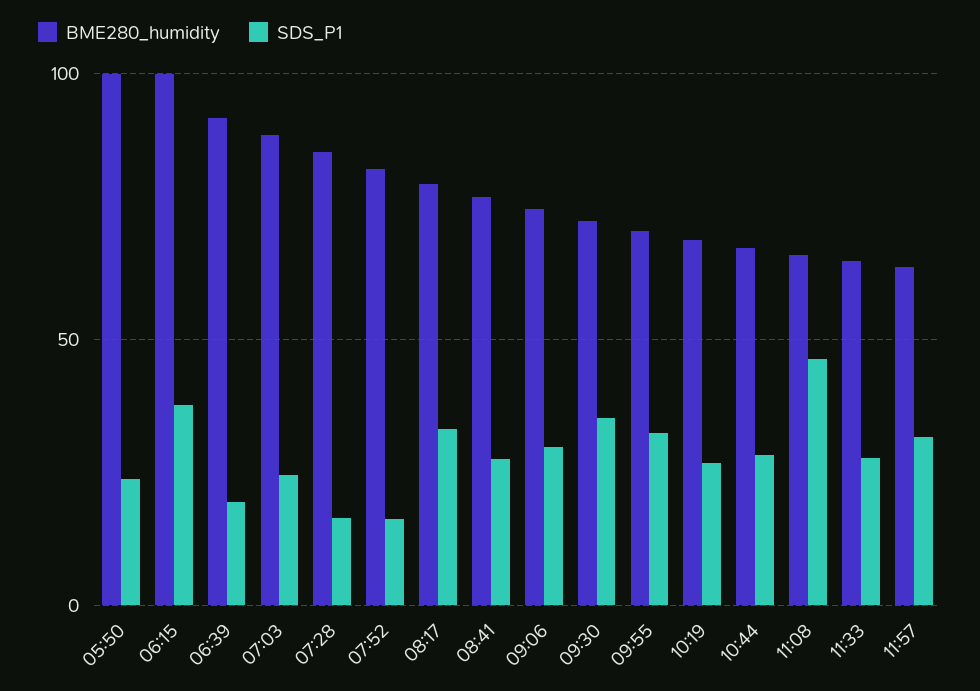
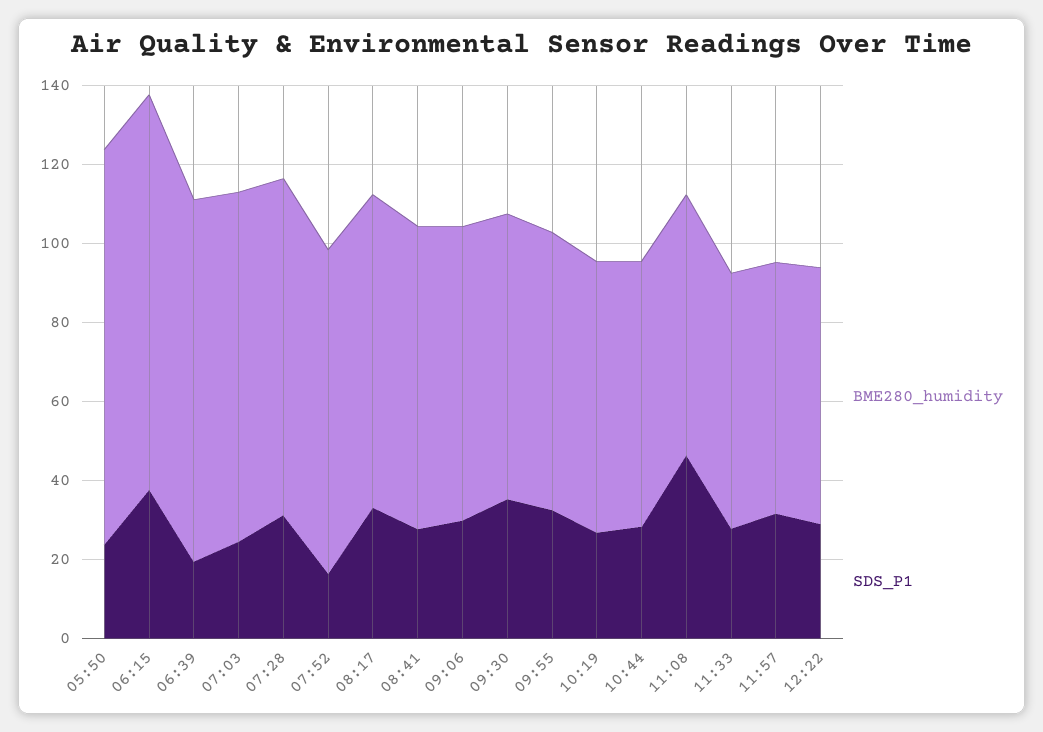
SDS_P1, 07:28: 15 -> 30
BME280_humidity, 12:22: none -> 65
SDS_P1, 12:22: none -> 30

